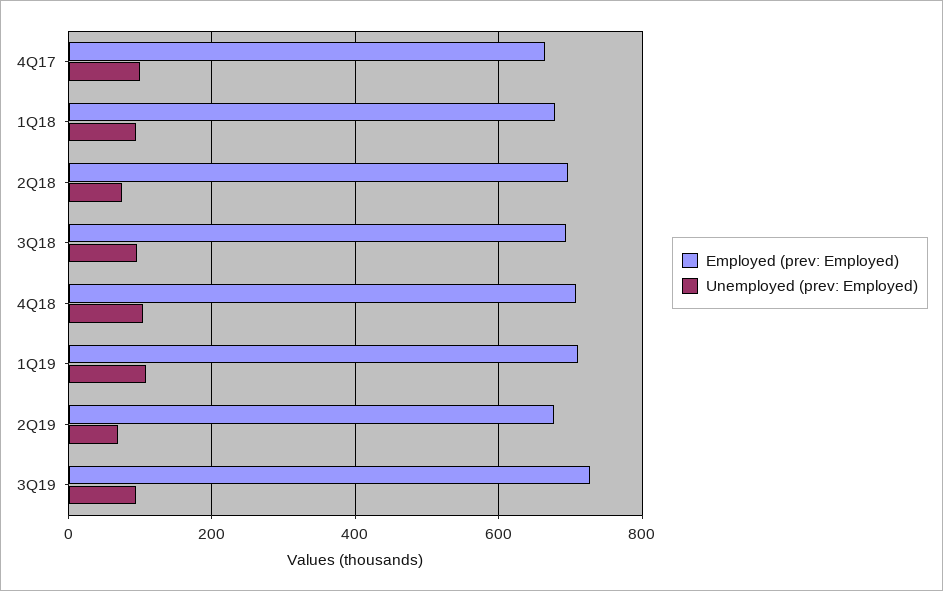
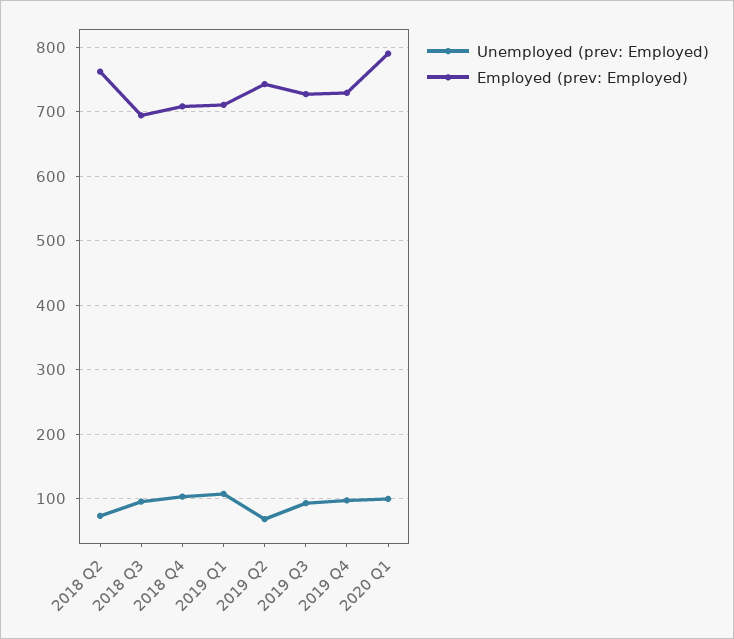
Employed (prev: Employed), 4Q17: 660 -> none
Unemployed (prev: Employed), 4Q17: 100 -> none
Employed (prev: Employed), 1Q18: 680 -> none
Unemployed (prev: Employed), 1Q18: 100 -> none
Employed (prev: Employed), 2Q18: 700 -> 760
Employed (prev: Employed), 2Q19: 680 -> 740
Unemployed (prev: Employed), 2019 Q4: none -> 100
Employed (prev: Employed), 2019 Q4: none -> 730
Unemployed (prev: Employed), 2020 Q1: none -> 100
Employed (prev: Employed), 2020 Q1: none -> 790

